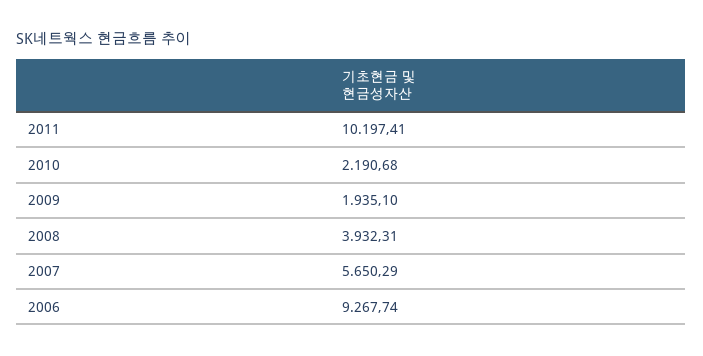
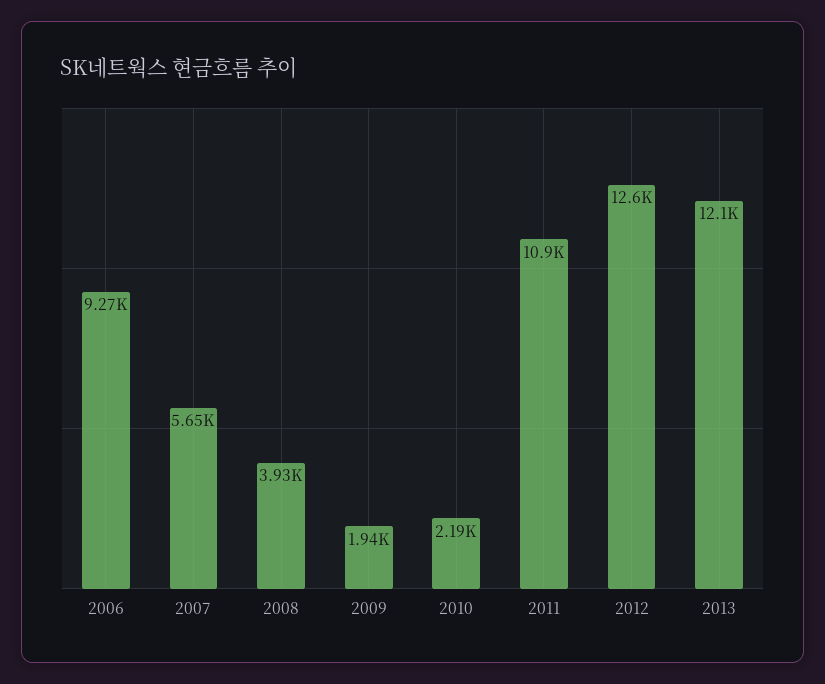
2011: 10197.41 -> 10900
2012: none -> 12600
2013: none -> 12100

